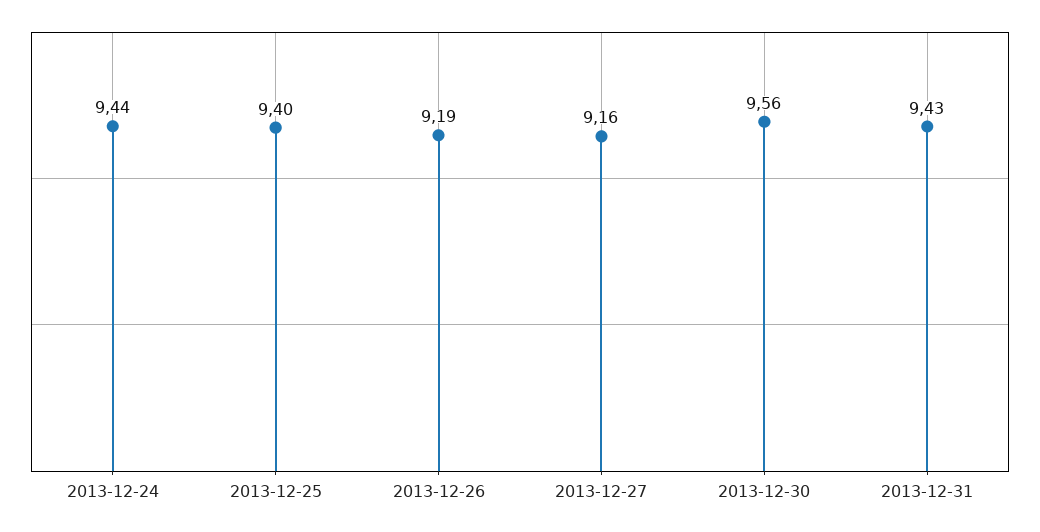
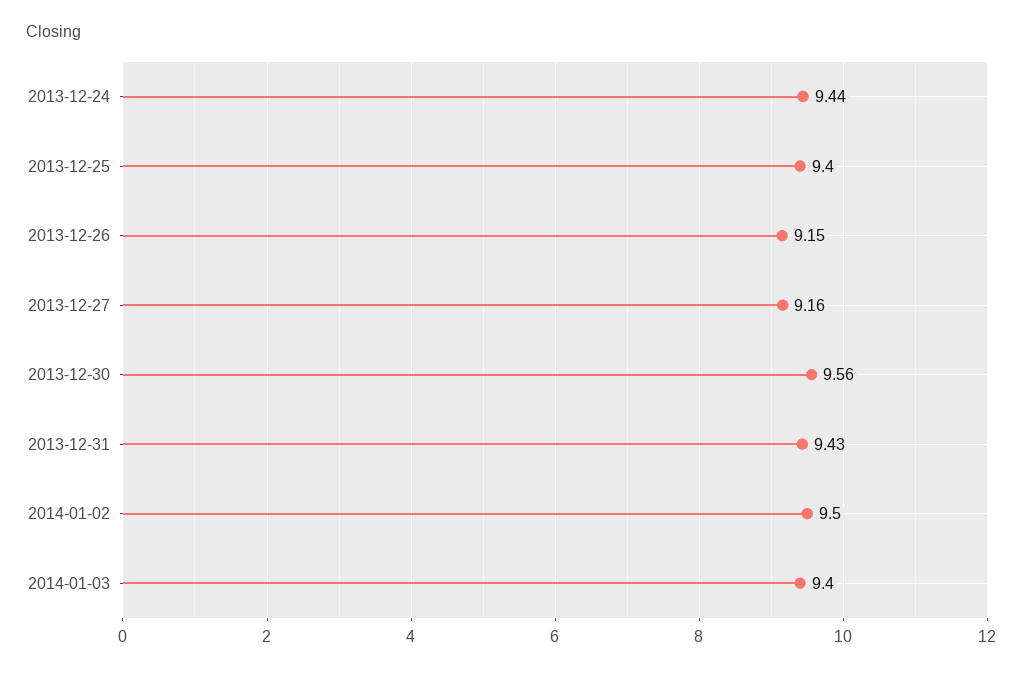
2013-12-26: 9.19 -> 9.15
2014-01-02: none -> 9.5
2014-01-03: none -> 9.4

